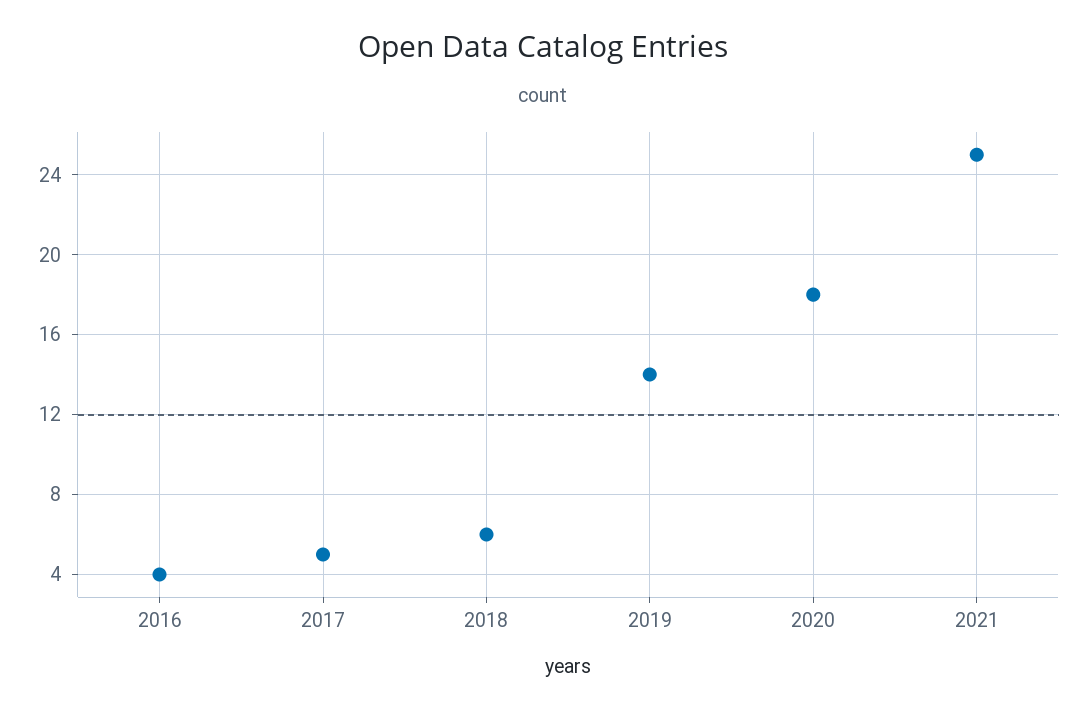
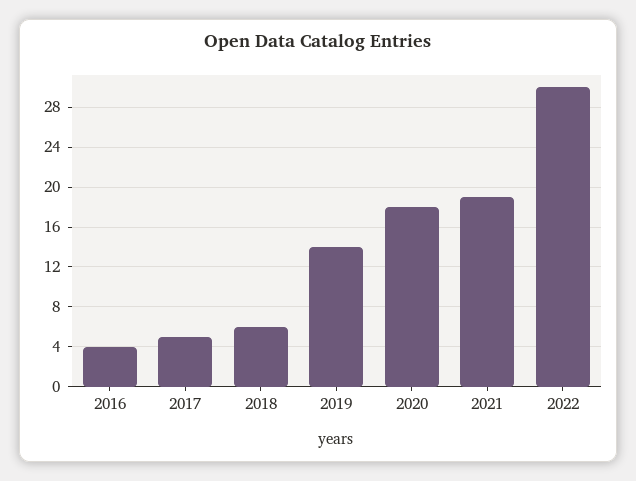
2021: 25 -> 19
2022: none -> 30

